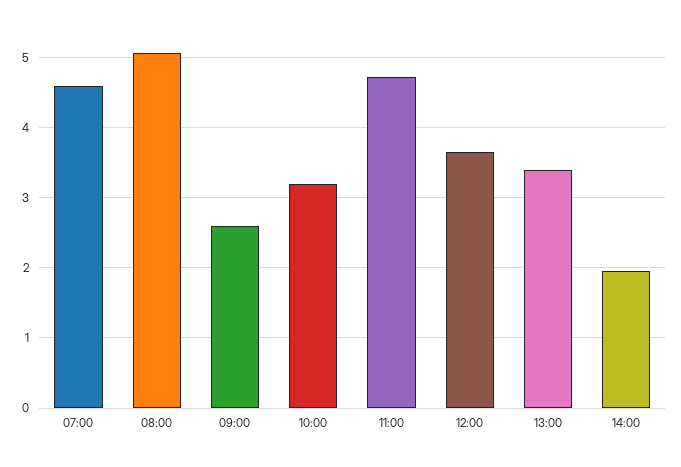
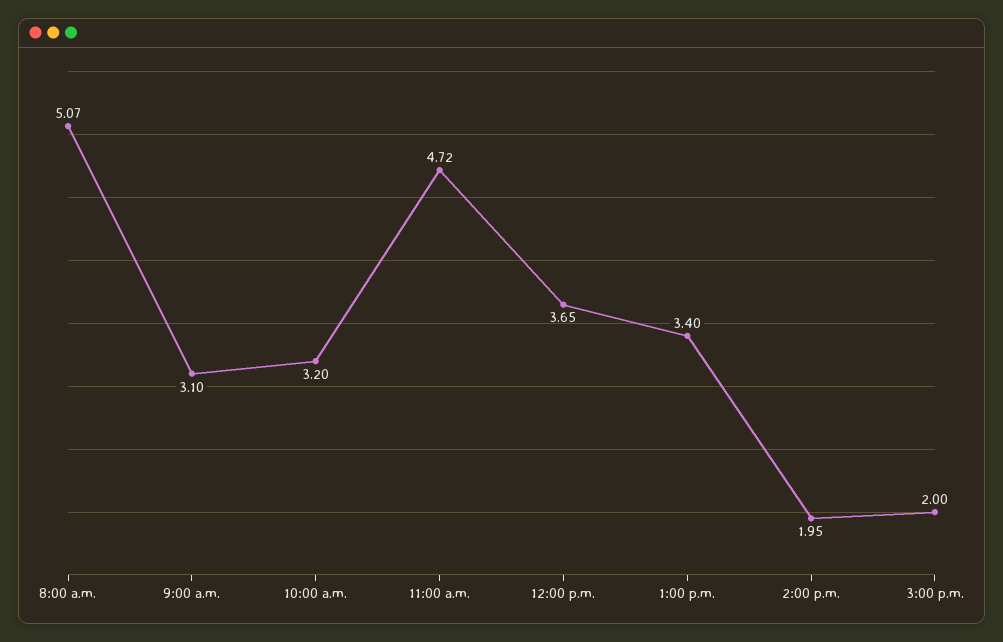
07:00: 4.6 -> none
09:00: 2.6 -> 3.1
3:00 p.m.: none -> 2

